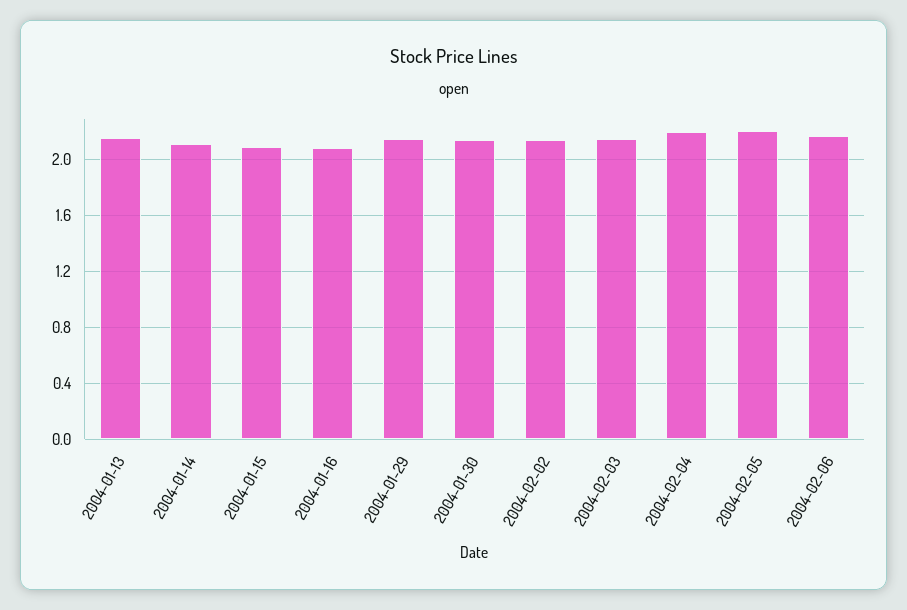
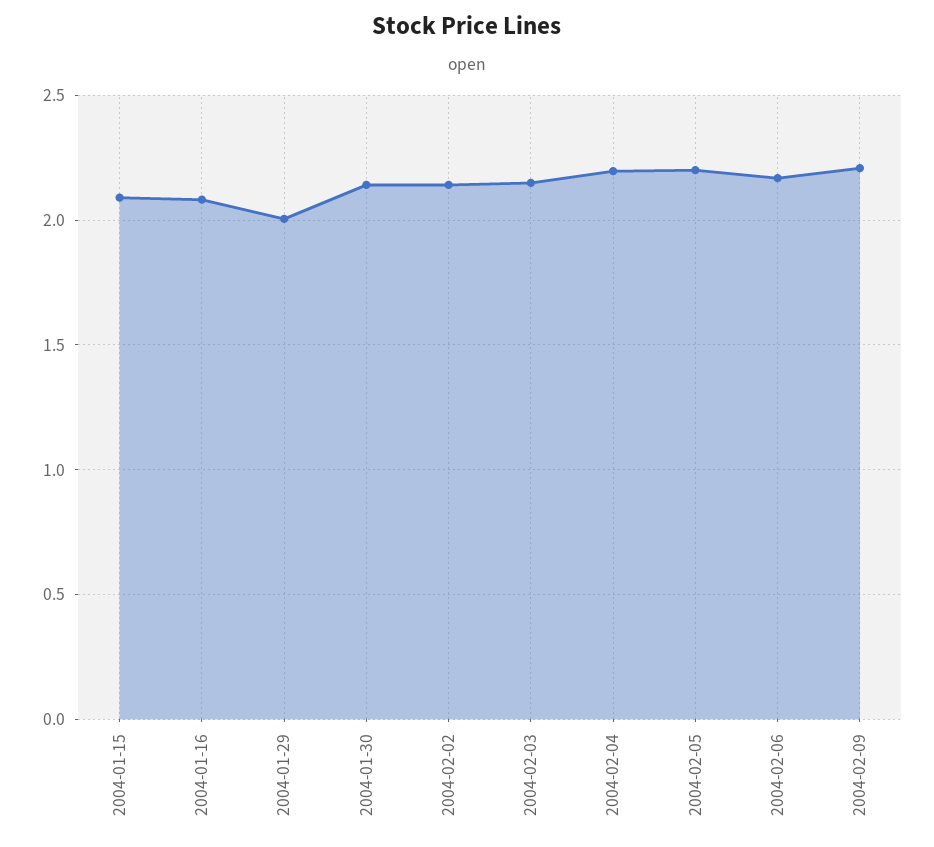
2004-01-13: 2.15 -> none
2004-01-14: 2.1 -> none
2004-01-29: 2.15 -> 2
2004-02-09: none -> 2.2

